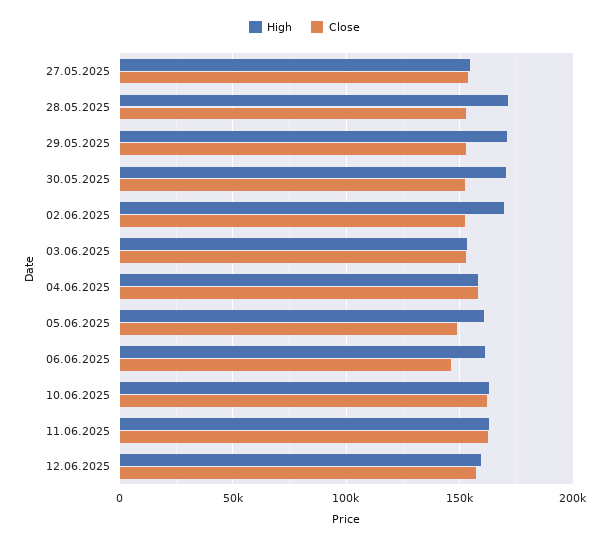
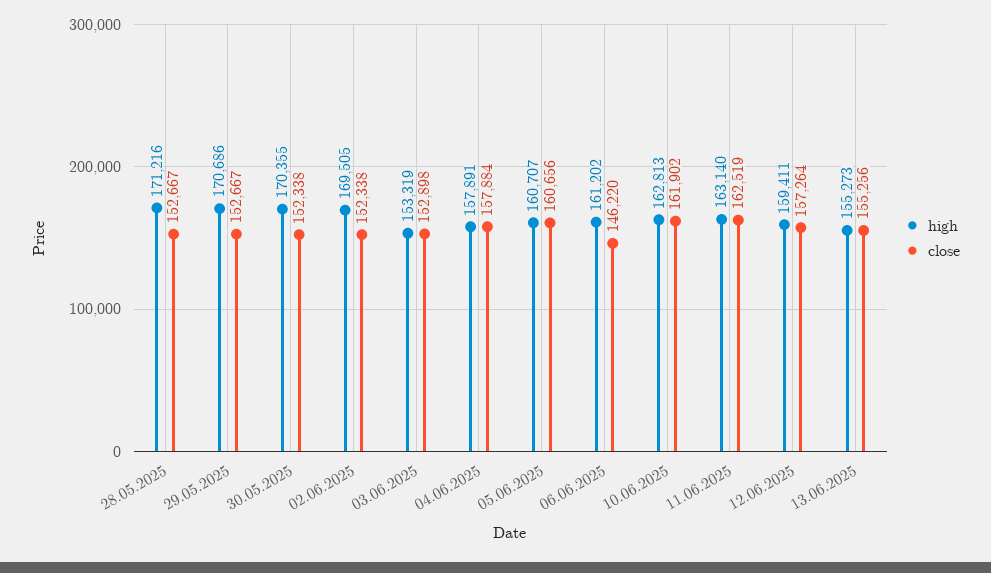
High, 27.05.2025: 155000 -> none
Close, 27.05.2025: 155000 -> none
Close, 05.06.2025: 150000 -> 160656
High, 13.06.2025: none -> 155273
Close, 13.06.2025: none -> 155256

